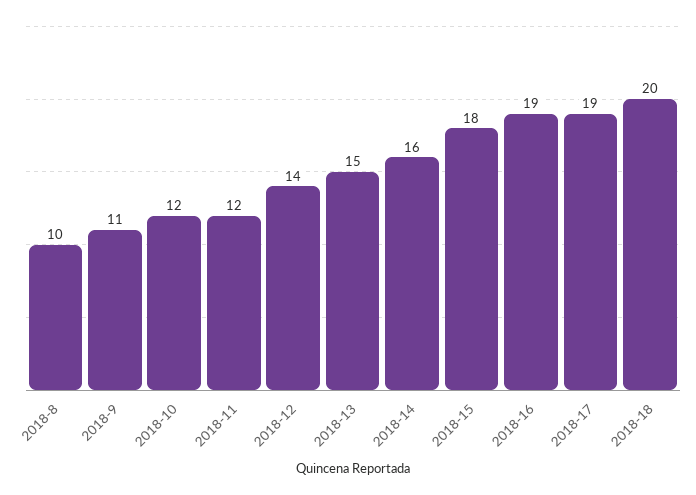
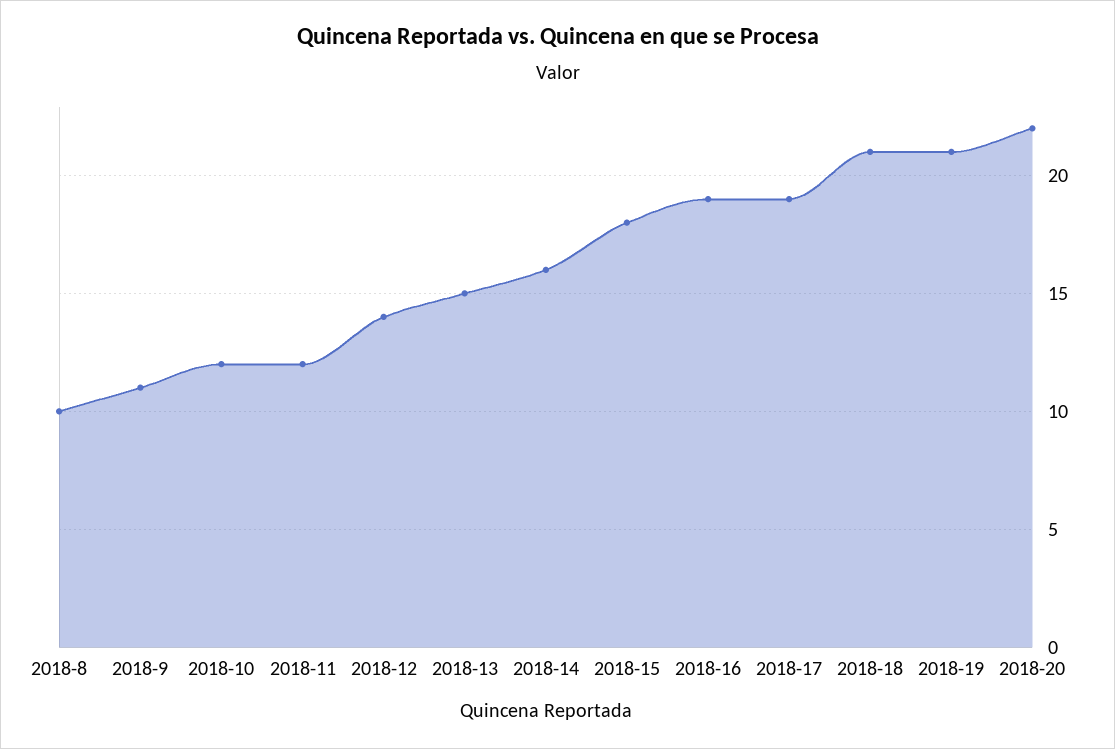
2018-18: 20 -> 21
2018-19: none -> 21
2018-20: none -> 22

